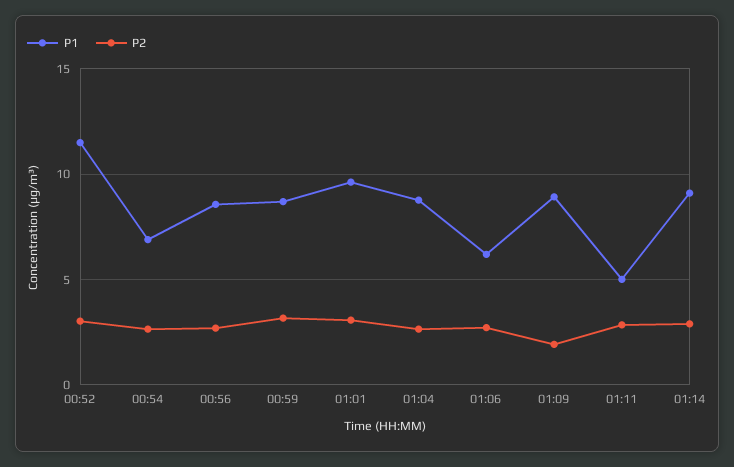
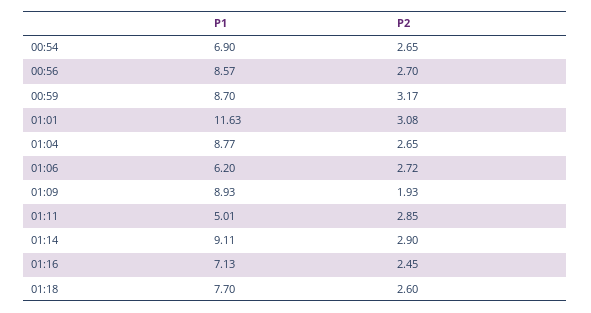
P1, 00:52: 11.5 -> none
P2, 00:52: 3 -> none
P1, 01:01: 9.5 -> 11.63
P1, 01:16: none -> 7.13
P2, 01:16: none -> 2.45
P1, 01:18: none -> 7.7
P2, 01:18: none -> 2.6

